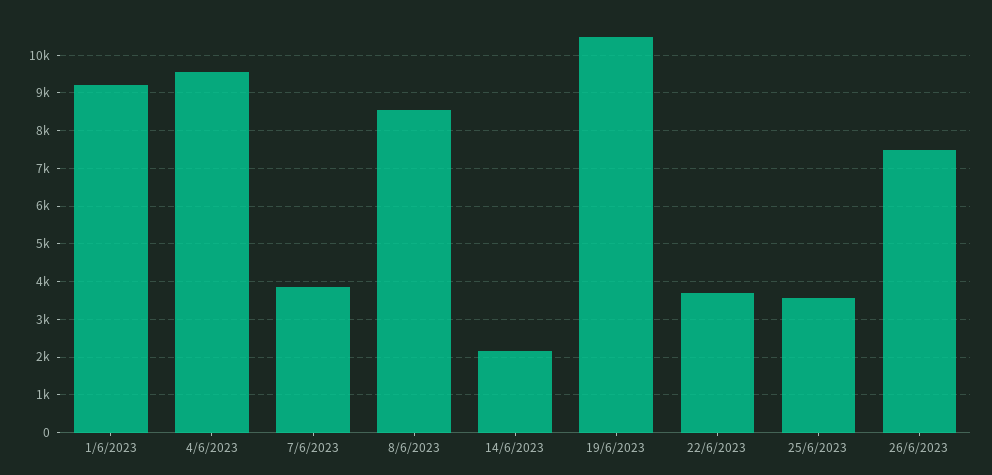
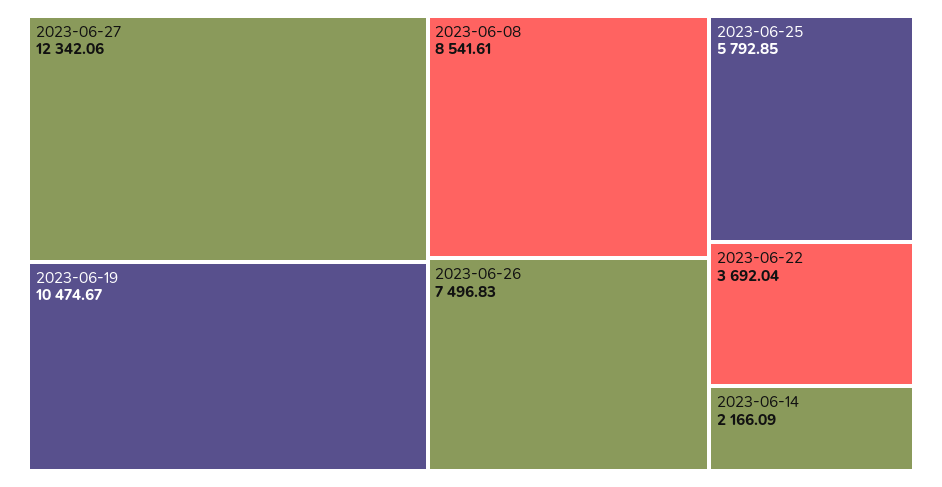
1/6/2023: 9200 -> none
4/6/2023: 9600 -> none
7/6/2023: 3800 -> none
25/6/2023: 3600 -> 5792.85
2023-06-27: none -> 12342.06

